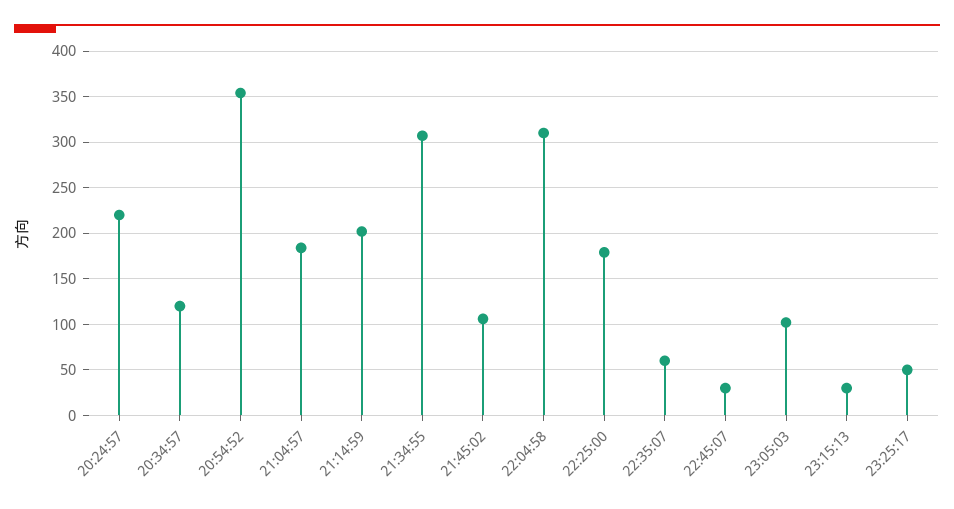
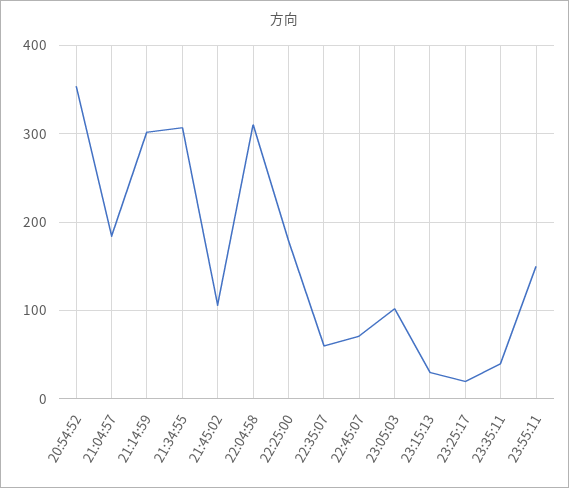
20:24:57: 220 -> none
20:34:57: 120 -> none
21:14:59: 200 -> 300
22:45:07: 30 -> 70
23:25:17: 50 -> 20
23:35:11: none -> 40
23:55:11: none -> 150

